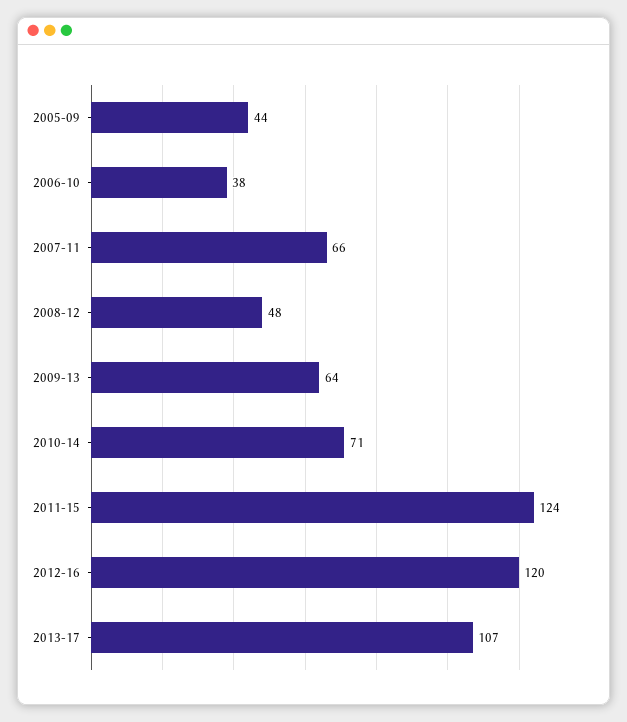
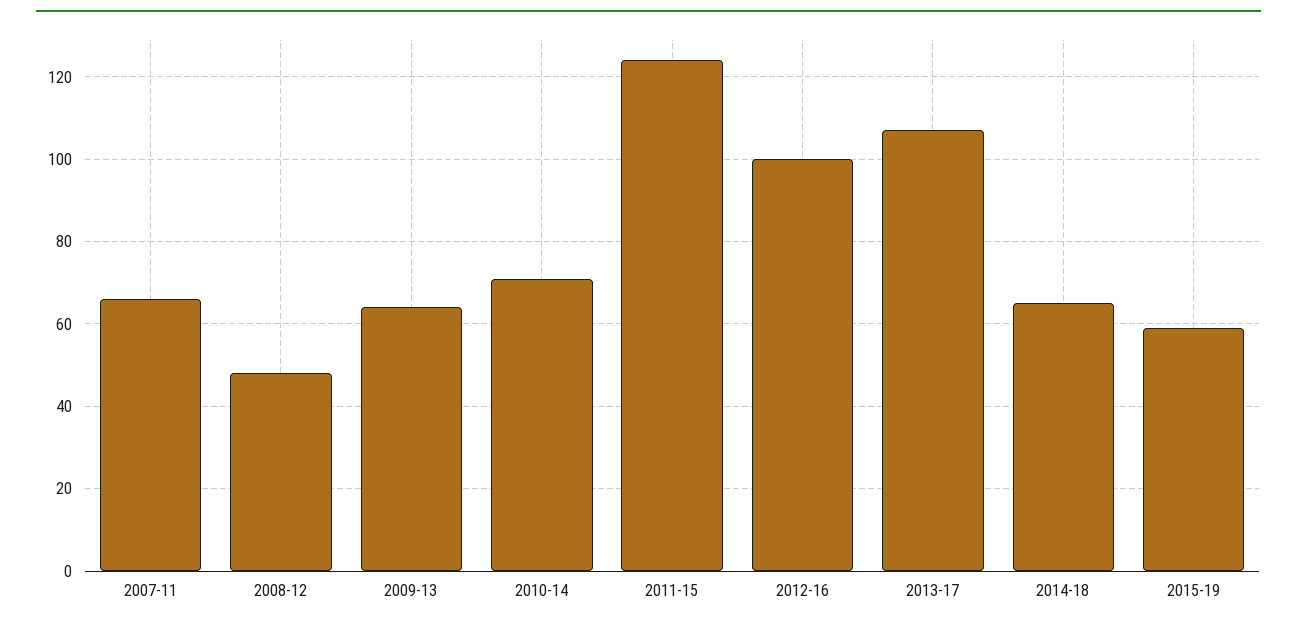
2005-09: 44 -> none
2006-10: 38 -> none
2012-16: 120 -> 100
2014-18: none -> 65
2015-19: none -> 60

